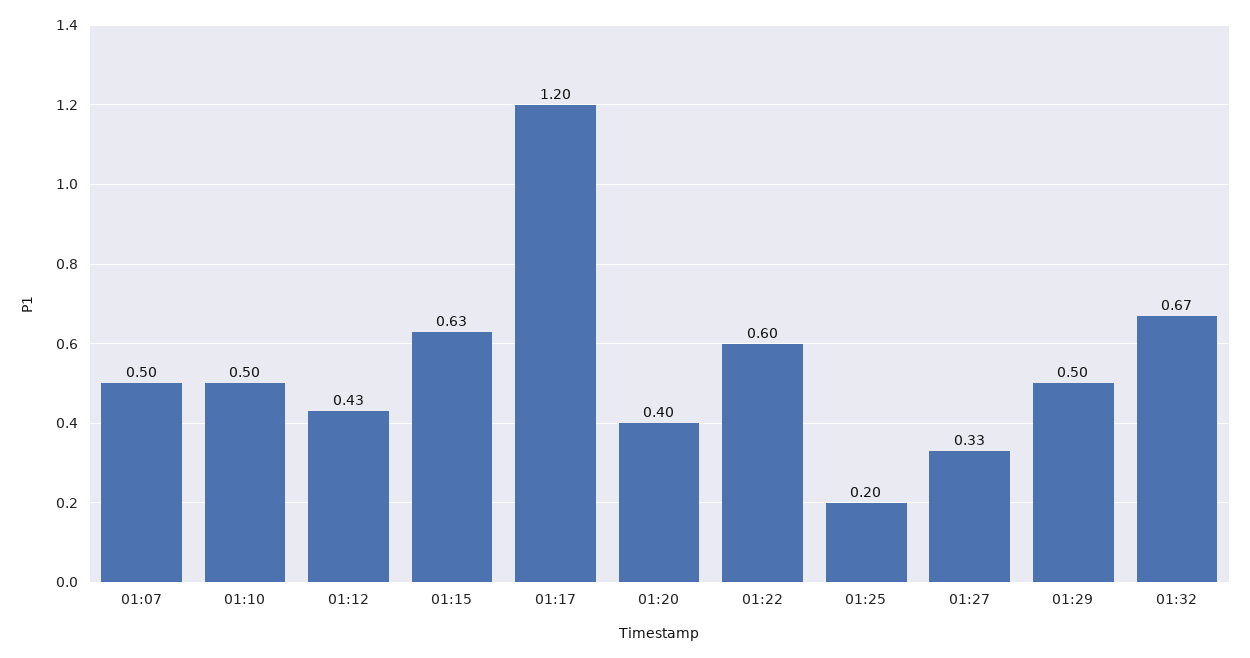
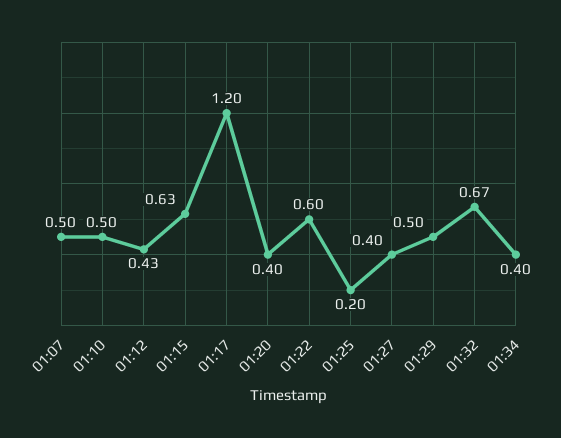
01:27: 0.33 -> 0.4
01:34: none -> 0.4

